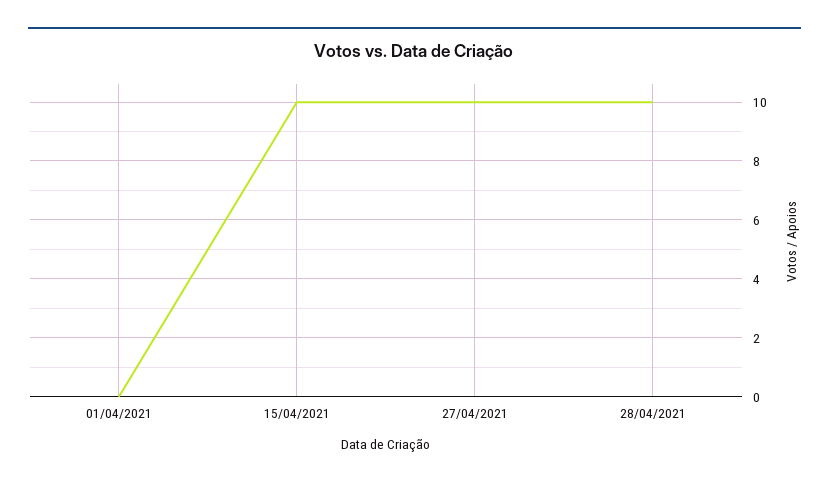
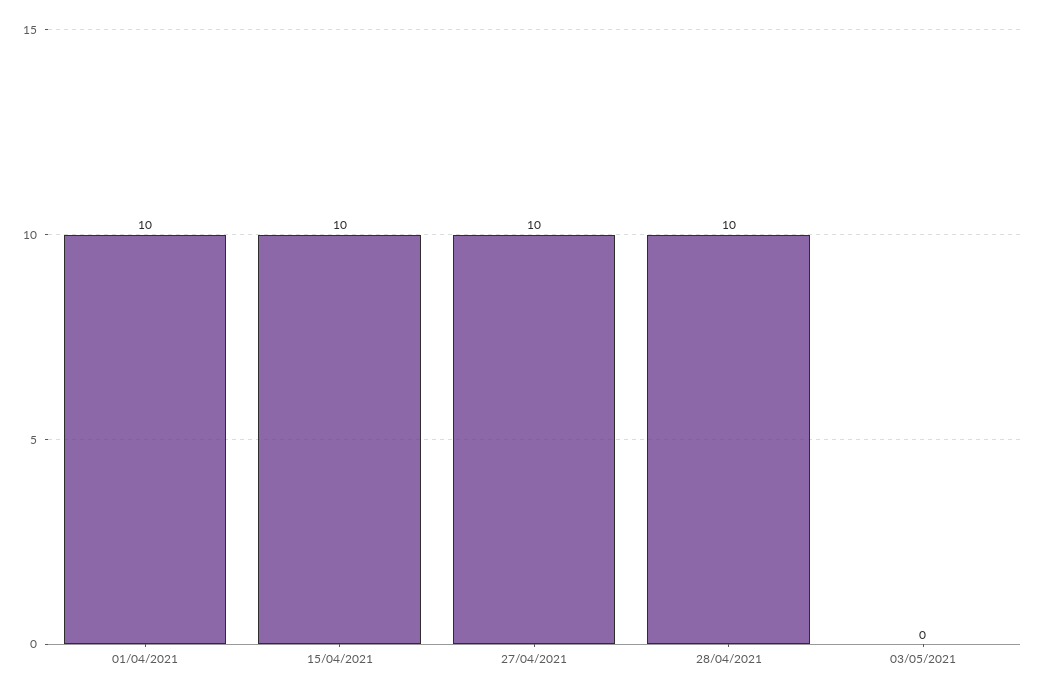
01/04/2021: 0 -> 10
03/05/2021: none -> 0

